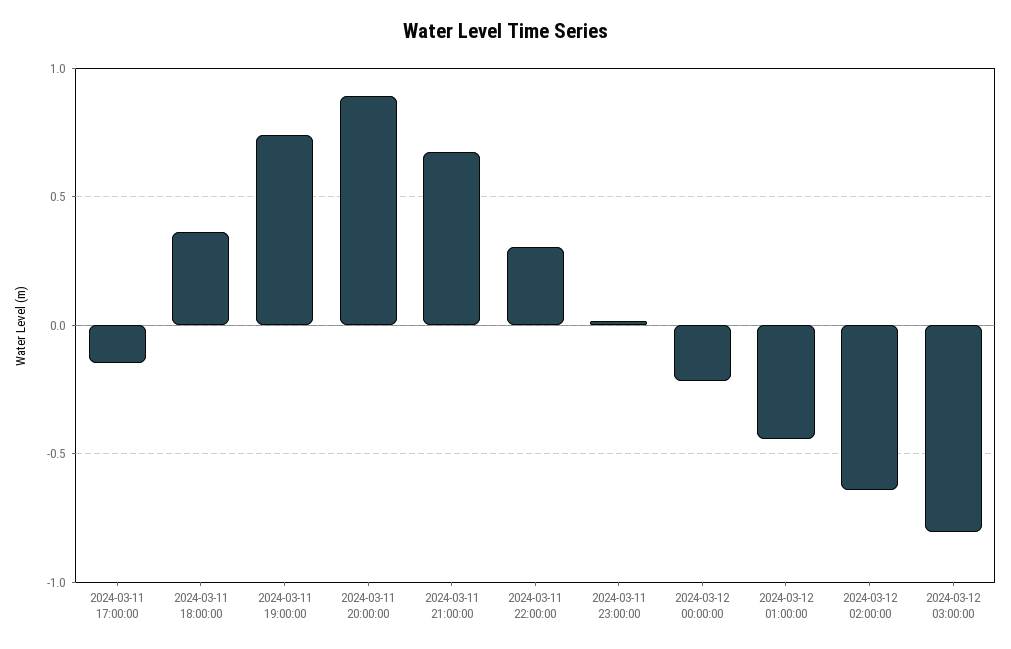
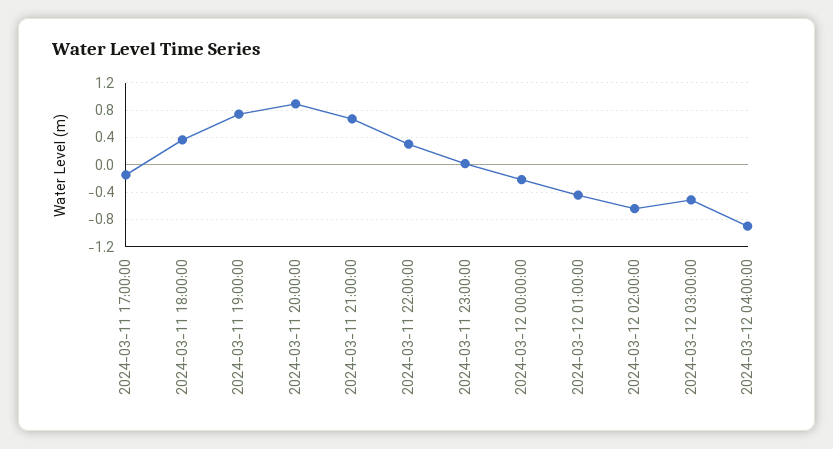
2024-03-12 03:00:00: -0.8 -> -0.5
2024-03-12 04:00:00: none -> -0.9

